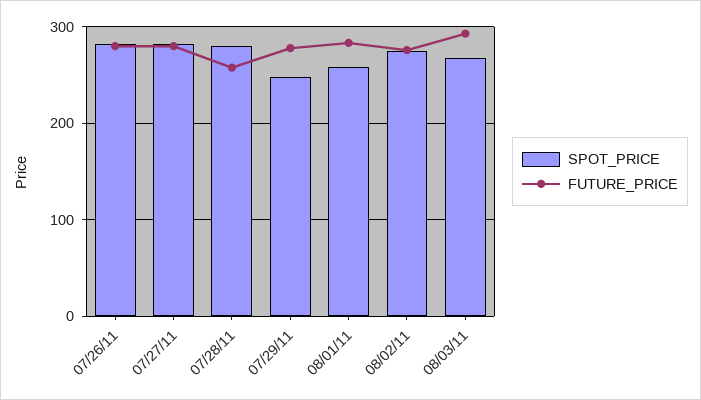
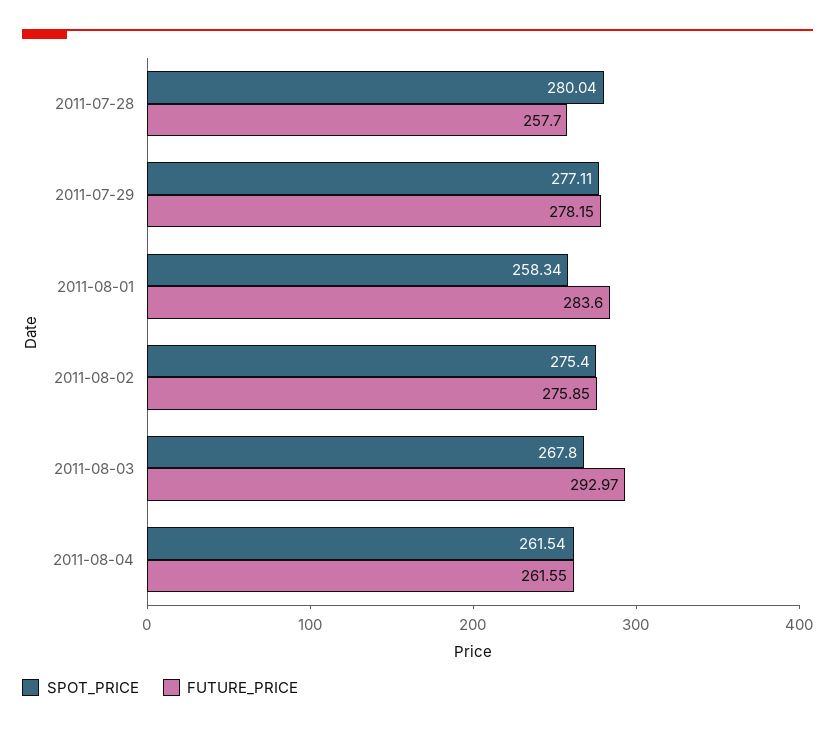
SPOT_PRICE, 07/26/11: 280 -> none
FUTURE_PRICE, 07/26/11: 280 -> none
SPOT_PRICE, 07/27/11: 280 -> none
FUTURE_PRICE, 07/27/11: 280 -> none
SPOT_PRICE, 07/29/11: 250 -> 277.11
SPOT_PRICE, 2011-08-04: none -> 261.54
FUTURE_PRICE, 2011-08-04: none -> 261.55

